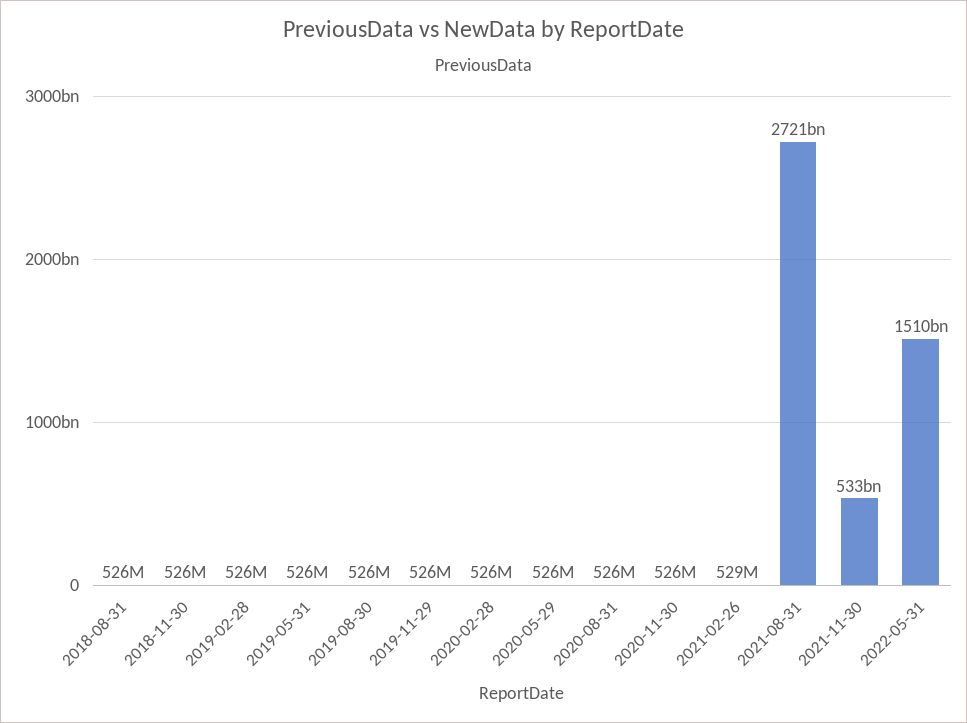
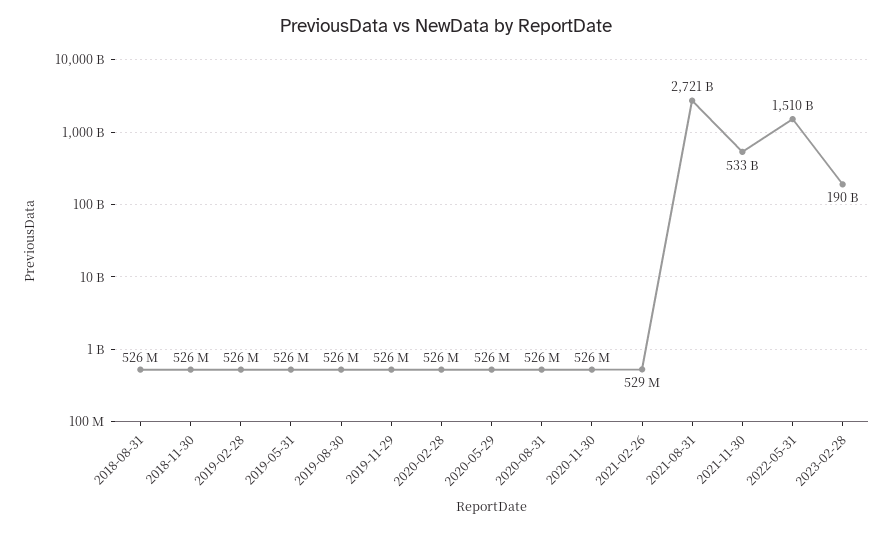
2023-02-28: none -> 190000000000

